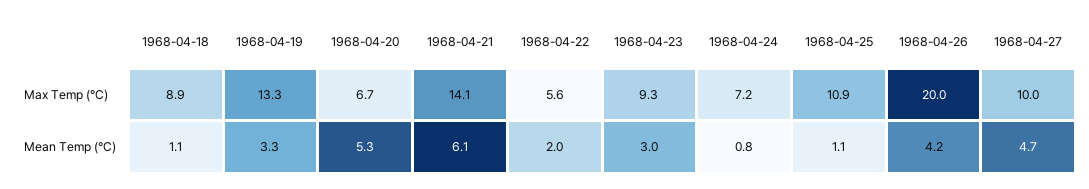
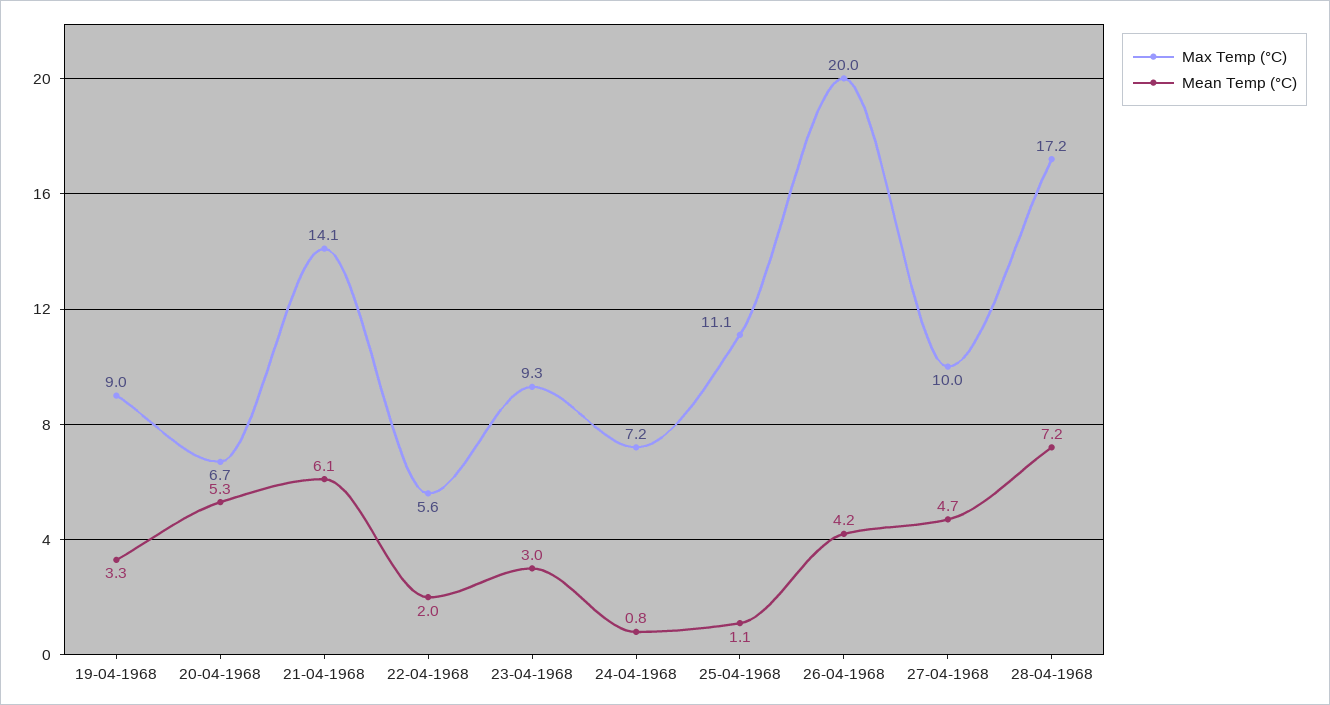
Max Temp (°C), 1968-04-18: 8.9 -> none
Max Temp (°C), 1968-04-19: 13.3 -> 9
Max Temp (°C), 1968-04-25: 10.9 -> 11.1
Mean Temp (°C), 1968-04-18: 1.1 -> none
Max Temp (°C), 28-04-1968: none -> 17.2
Mean Temp (°C), 28-04-1968: none -> 7.2

